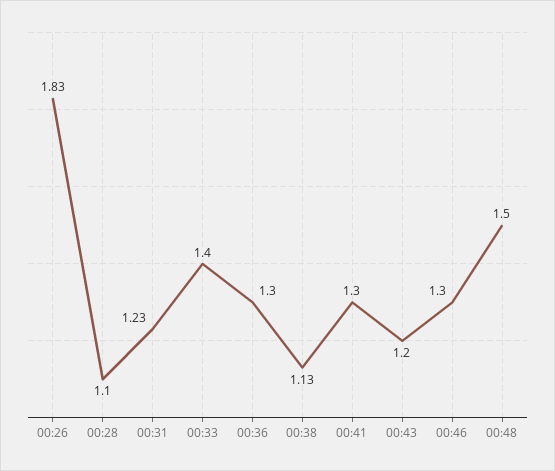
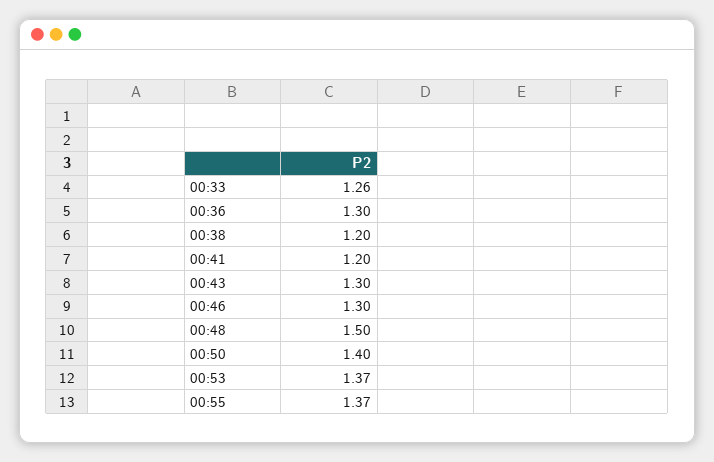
00:26: 1.83 -> none
00:28: 1.1 -> none
00:31: 1.23 -> none
00:33: 1.4 -> 1.26
00:38: 1.13 -> 1.2
00:41: 1.3 -> 1.2
00:43: 1.2 -> 1.3
00:50: none -> 1.4
00:53: none -> 1.37
00:55: none -> 1.37

